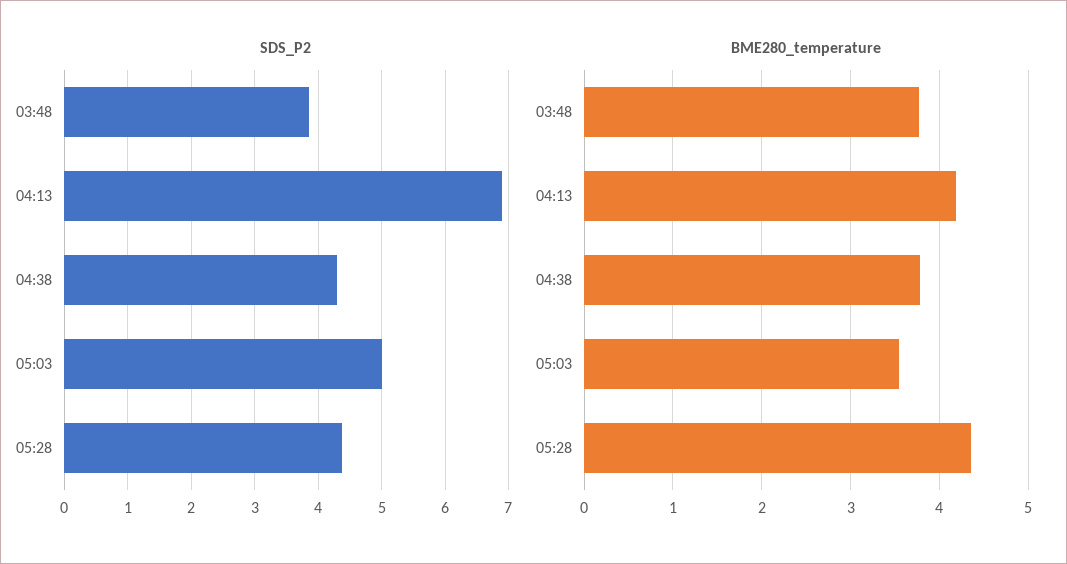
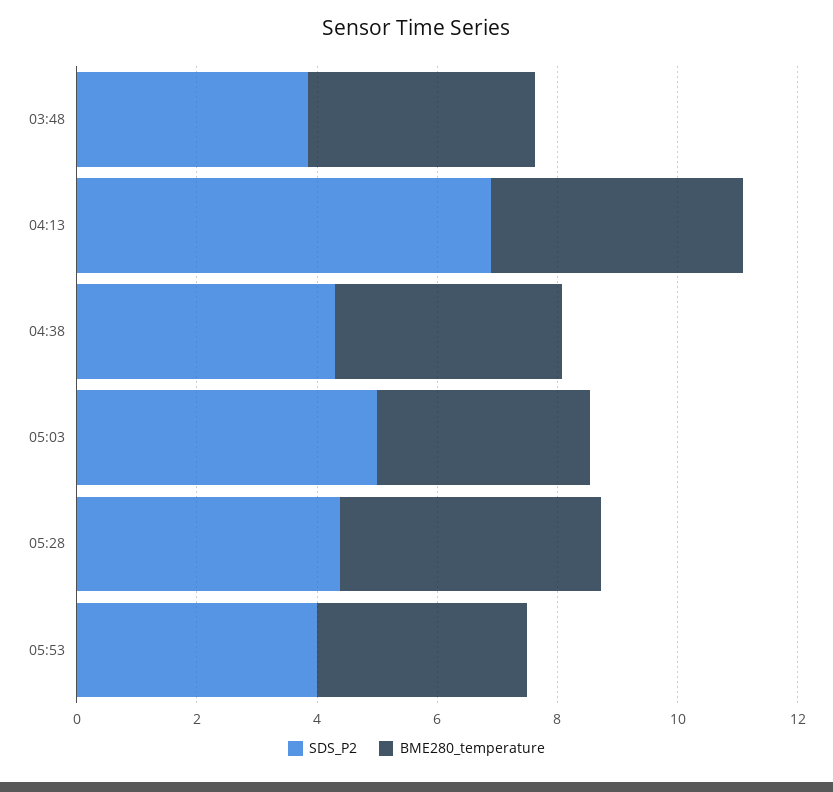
SDS_P2, 05:53: none -> 4
BME280_temperature, 05:53: none -> 3.5

